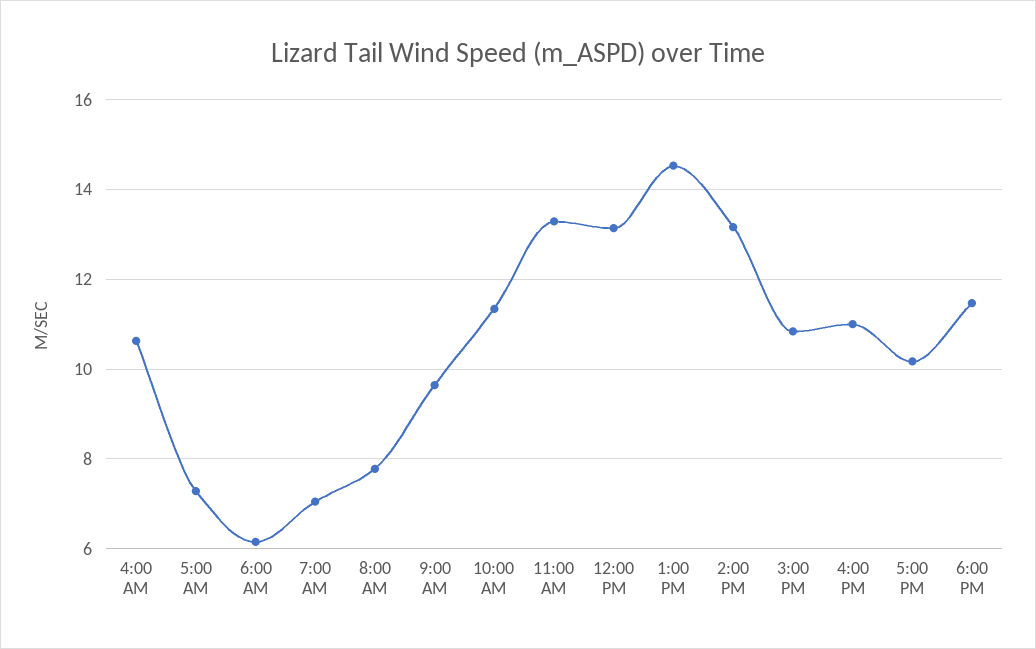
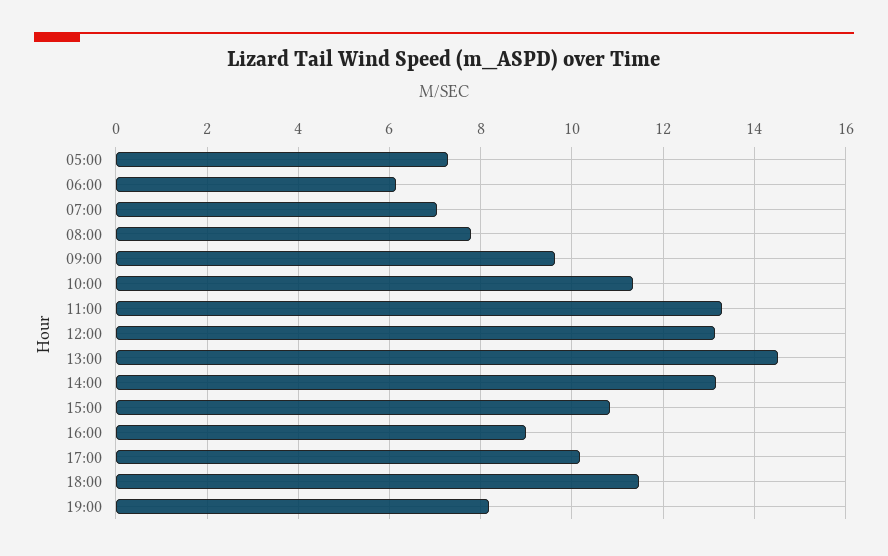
4:00 AM: 10.6 -> none
4:00 PM: 11 -> 9
19:00: none -> 8.2

